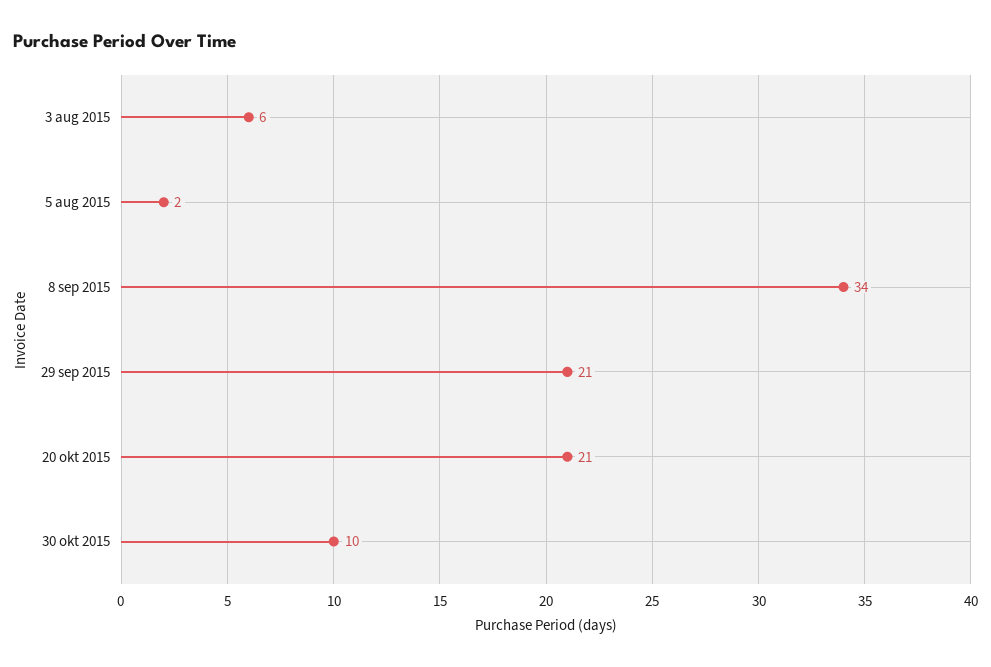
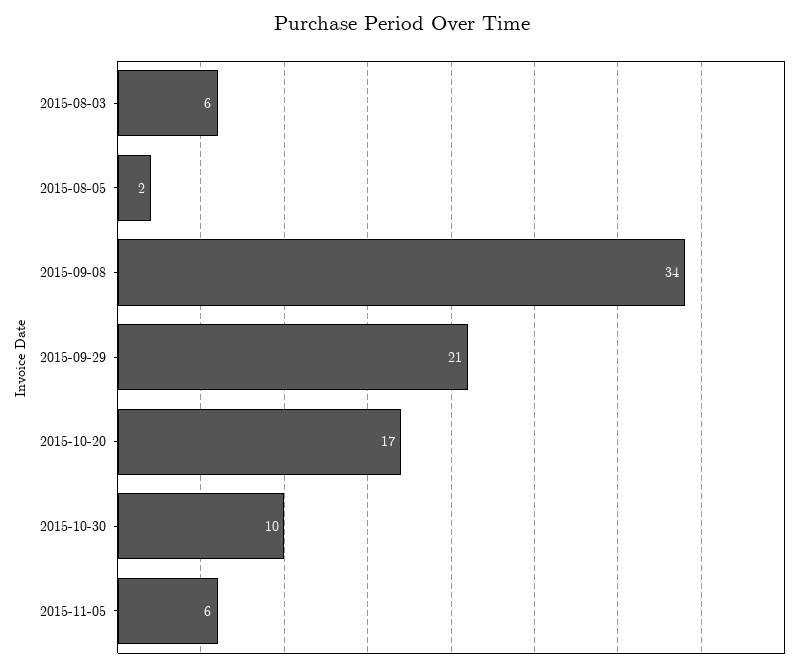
20 okt 2015: 21 -> 17
2015-11-05: none -> 6

